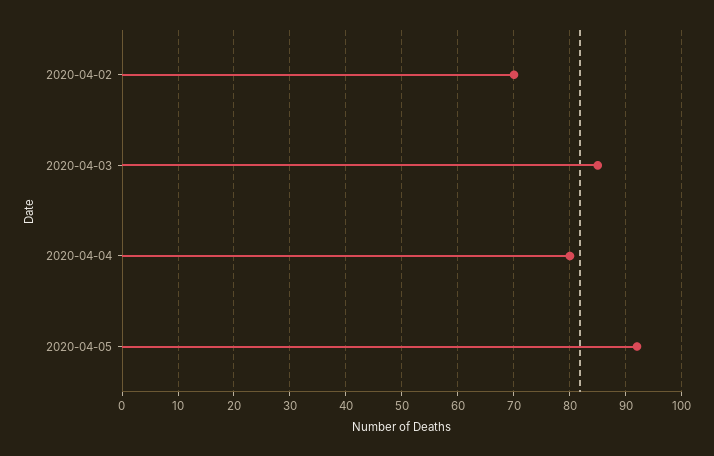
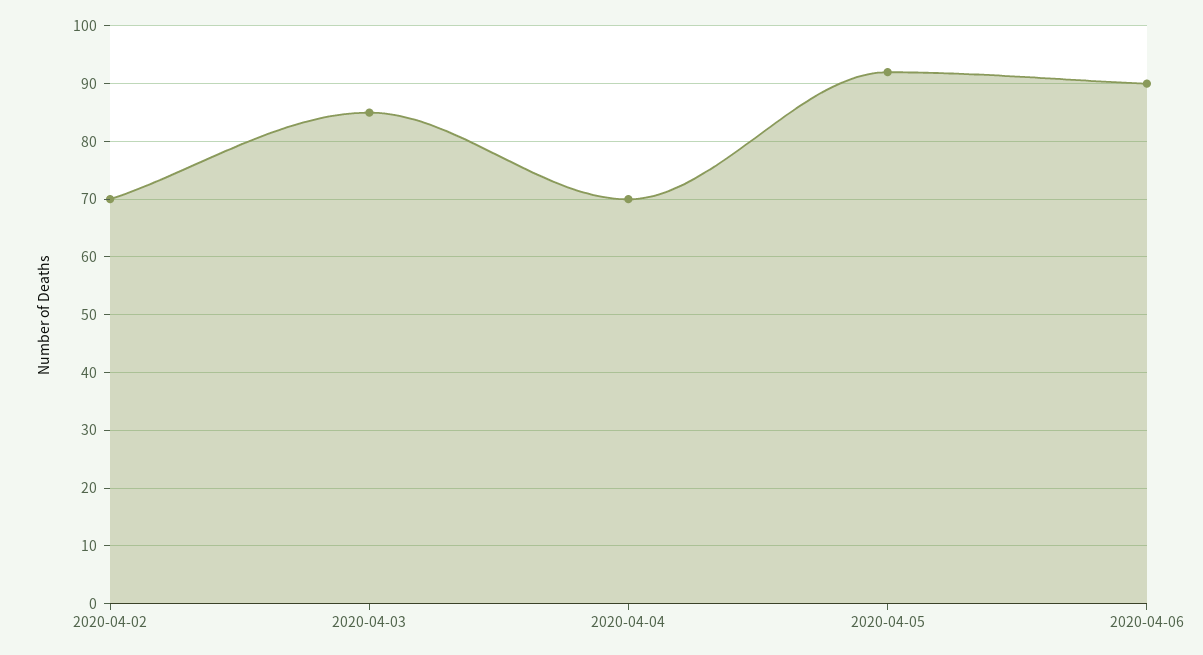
2020-04-04: 80 -> 70
2020-04-06: none -> 90

